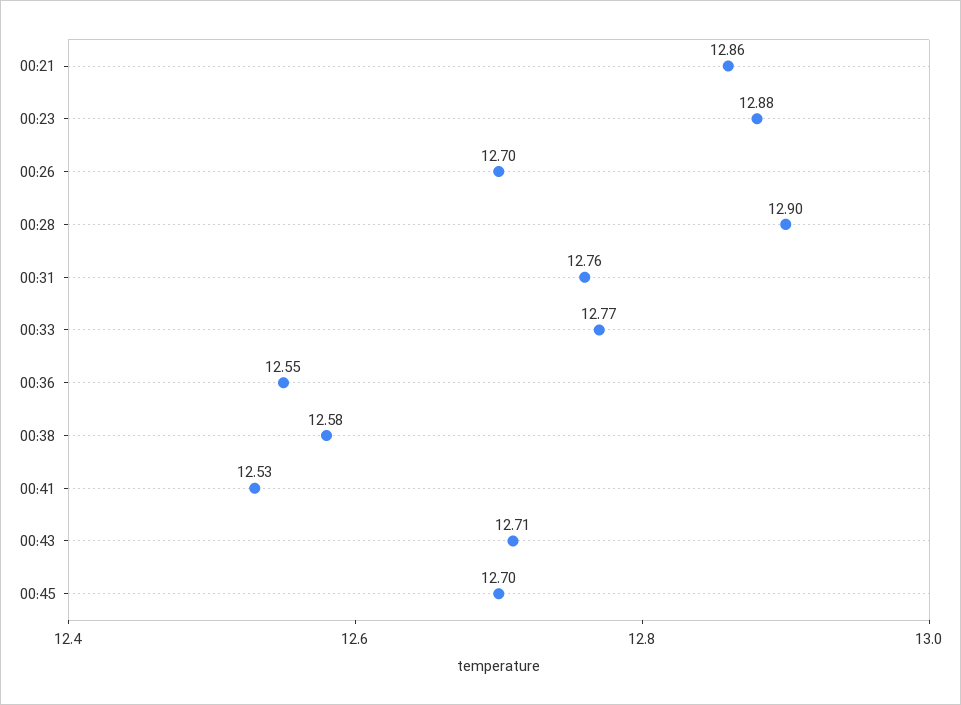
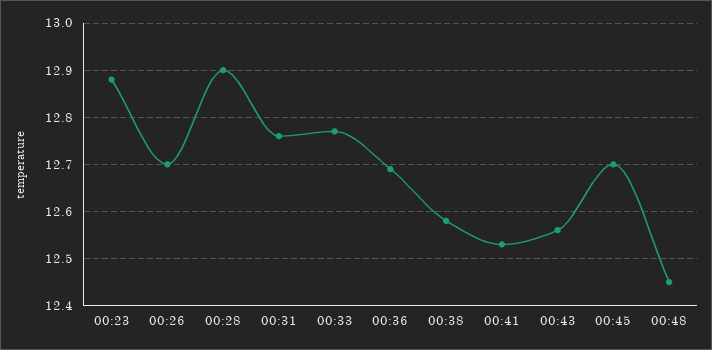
00:21: 12.86 -> none
00:36: 12.55 -> 12.7
00:43: 12.71 -> 12.55
00:48: none -> 12.45

